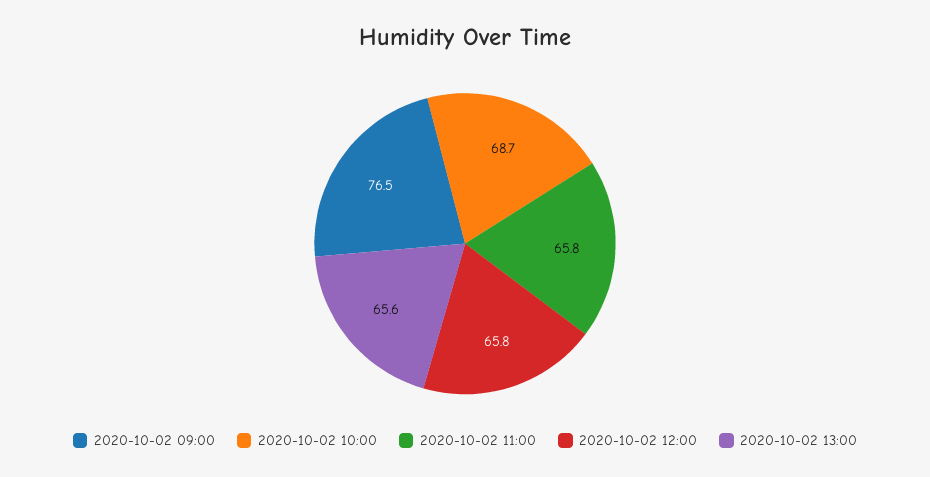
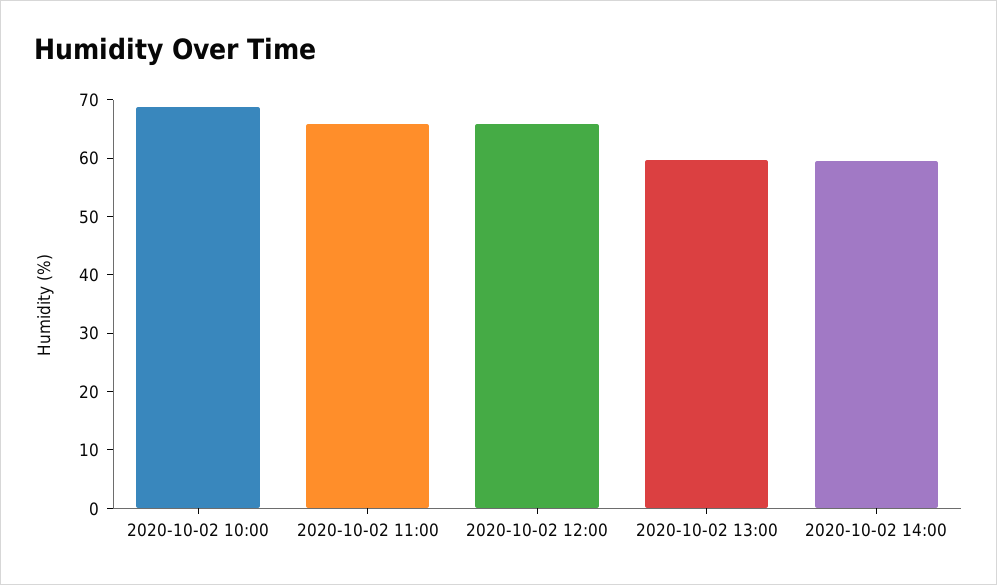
2020-10-02 09:00: 76.5 -> none
2020-10-02 13:00: 65.6 -> 60
2020-10-02 14:00: none -> 60

